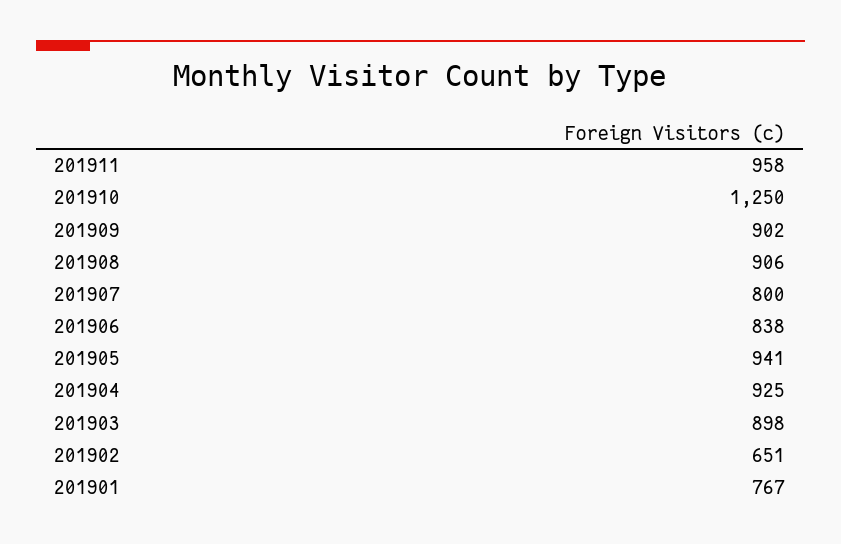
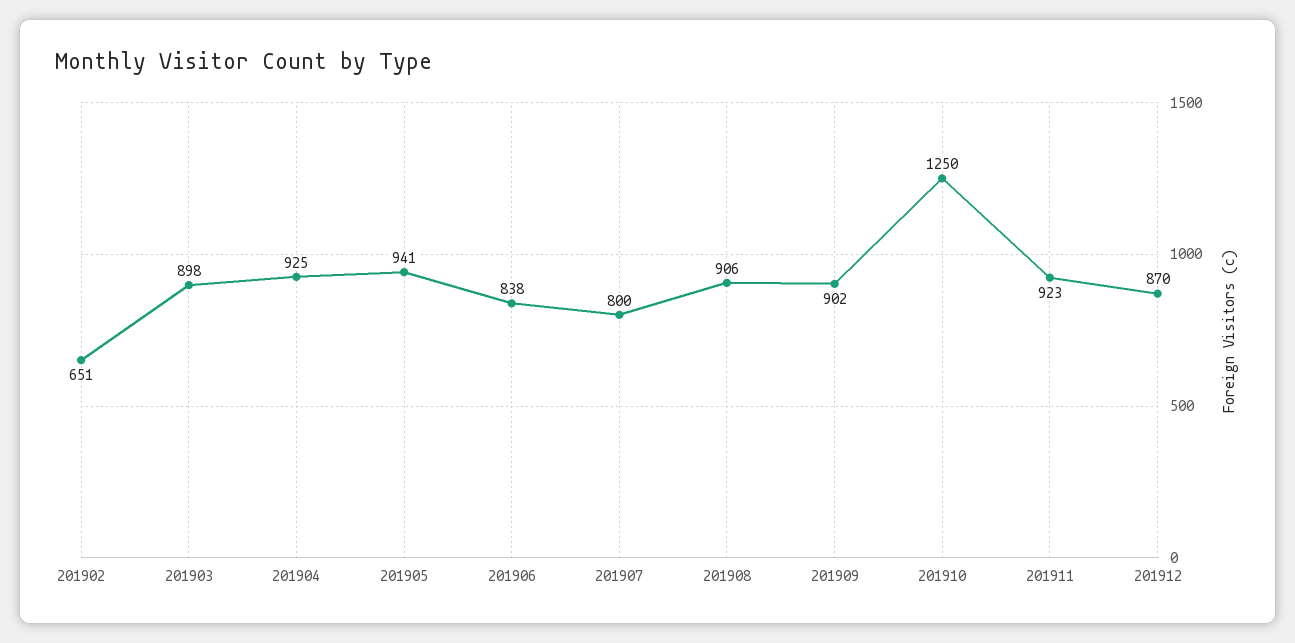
201911: 958 -> 923
201901: 767 -> none
201912: none -> 870

